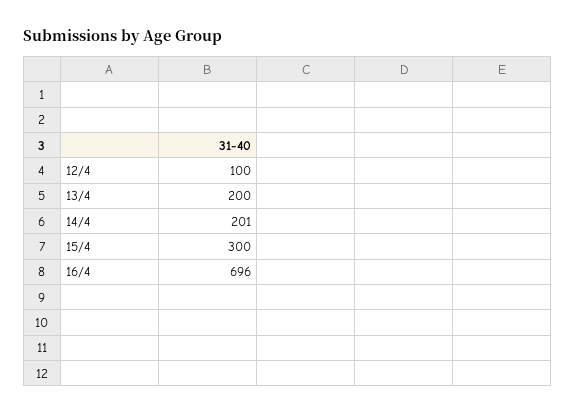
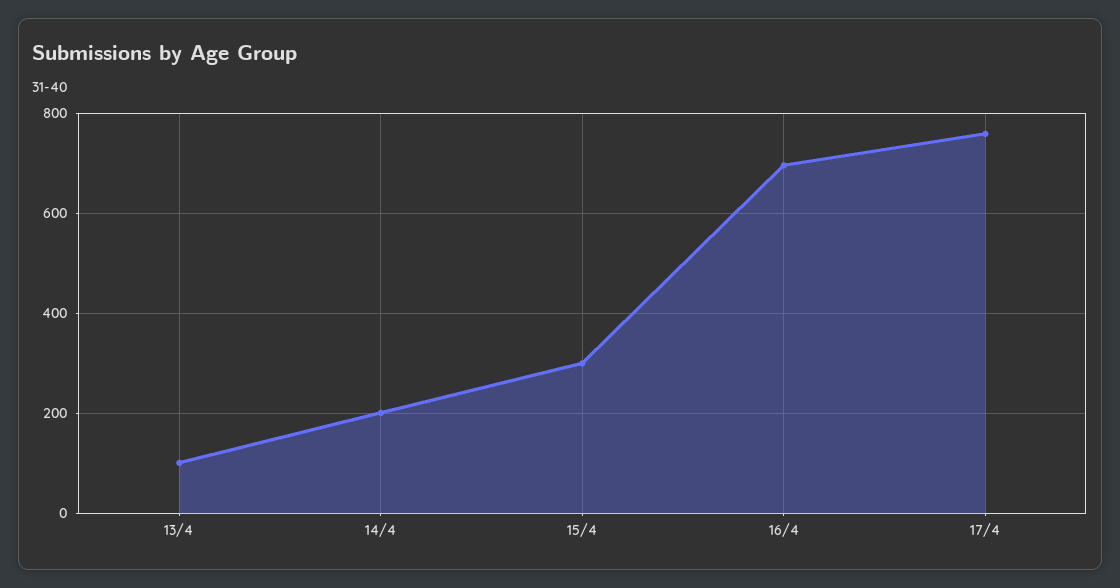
12/4: 100 -> none
13/4: 200 -> 100
17/4: none -> 760

